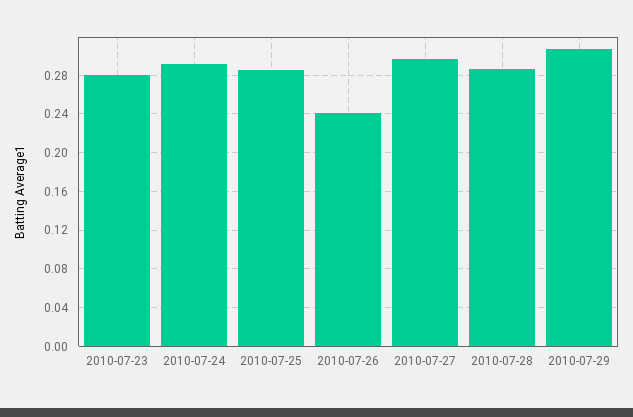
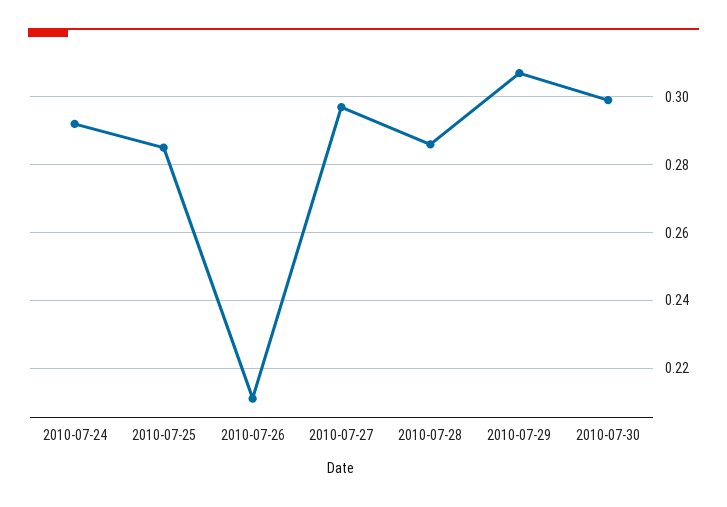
2010-07-23: 0.28 -> none
2010-07-26: 0.24 -> 0.21
2010-07-30: none -> 0.3

